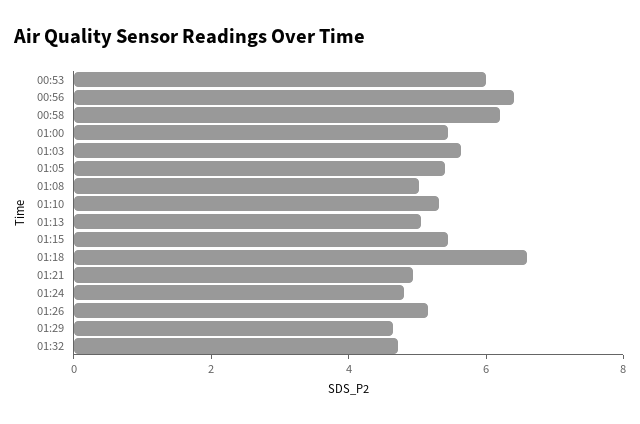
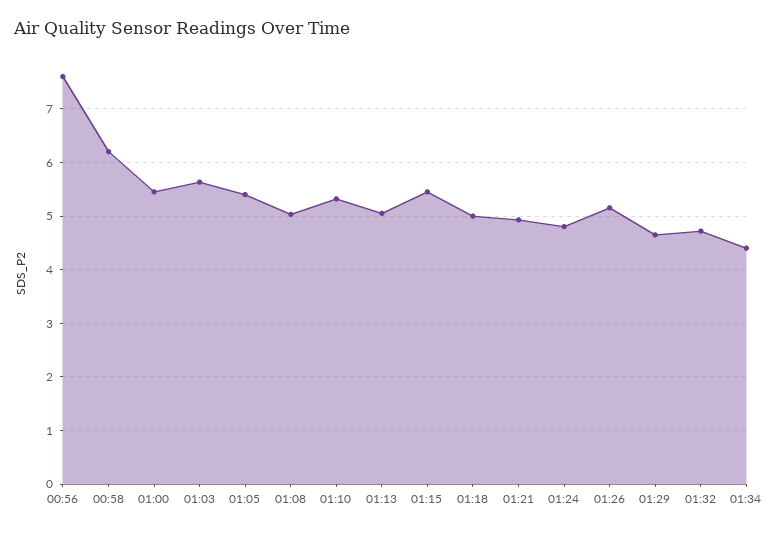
00:53: 6 -> none
00:56: 6.5 -> 7.6
01:18: 6.5 -> 5
01:34: none -> 4.4

